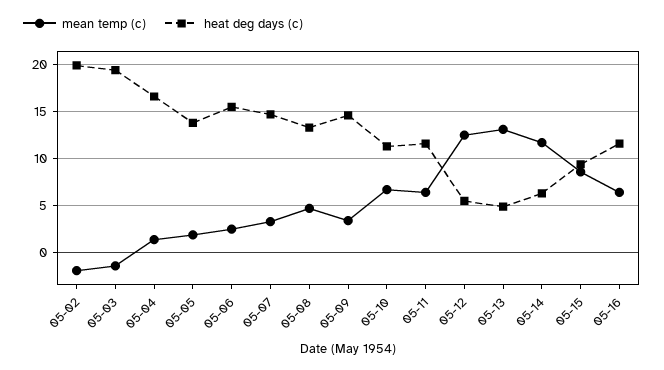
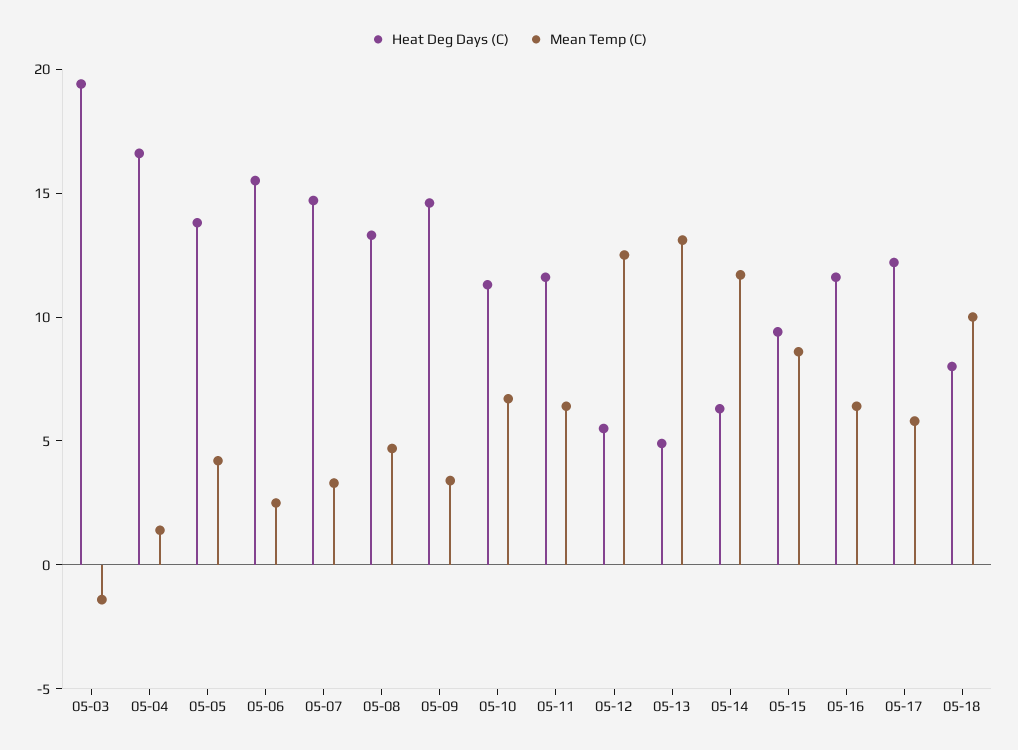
mean temp (c), 05-02: -2 -> none
heat deg days (c), 05-02: 20 -> none
mean temp (c), 05-05: 2 -> 4
heat deg days (c), 05-17: none -> 12
mean temp (c), 05-17: none -> 6
heat deg days (c), 05-18: none -> 8
mean temp (c), 05-18: none -> 10

